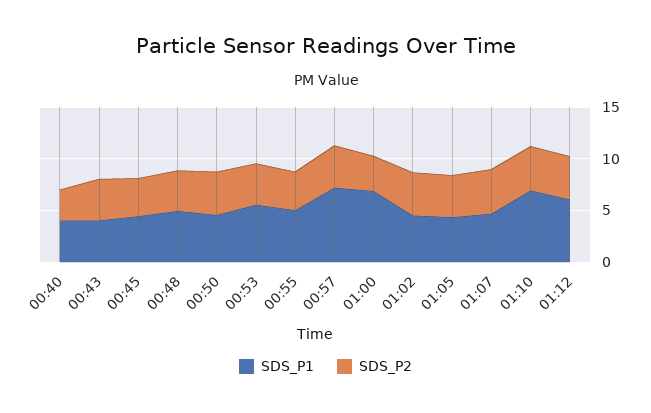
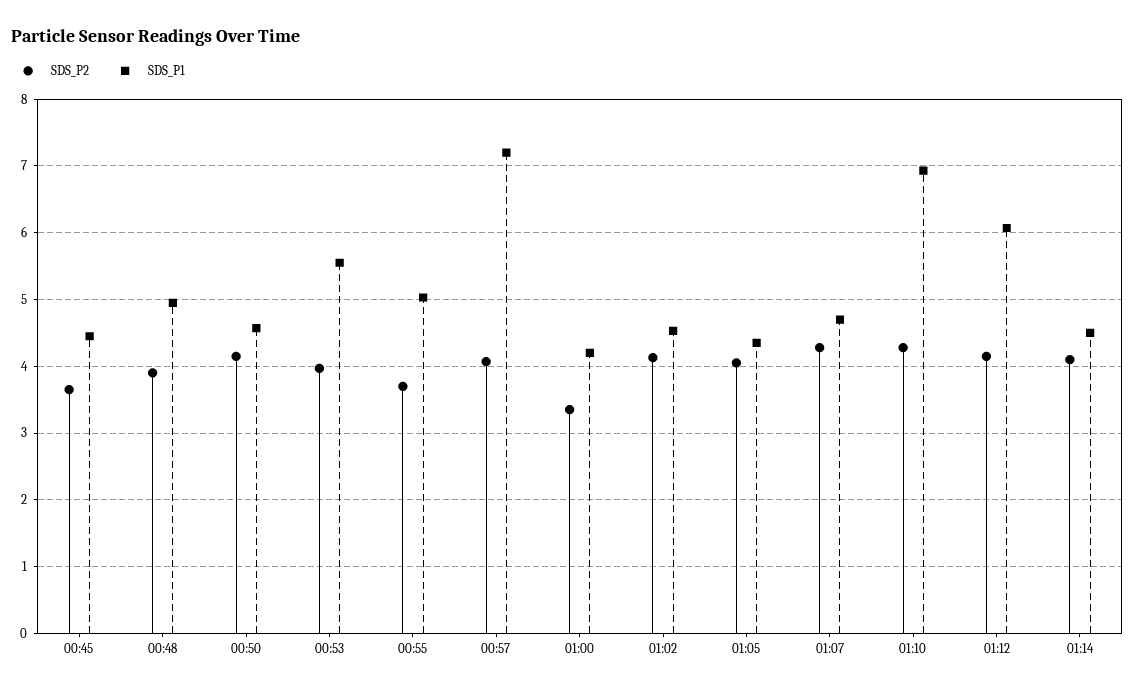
SDS_P1, 00:40: 4 -> none
SDS_P2, 00:40: 3 -> none
SDS_P1, 00:43: 4 -> none
SDS_P2, 00:43: 4 -> none
SDS_P1, 01:00: 7 -> 4.2
SDS_P2, 01:14: none -> 4.1
SDS_P1, 01:14: none -> 4.5

